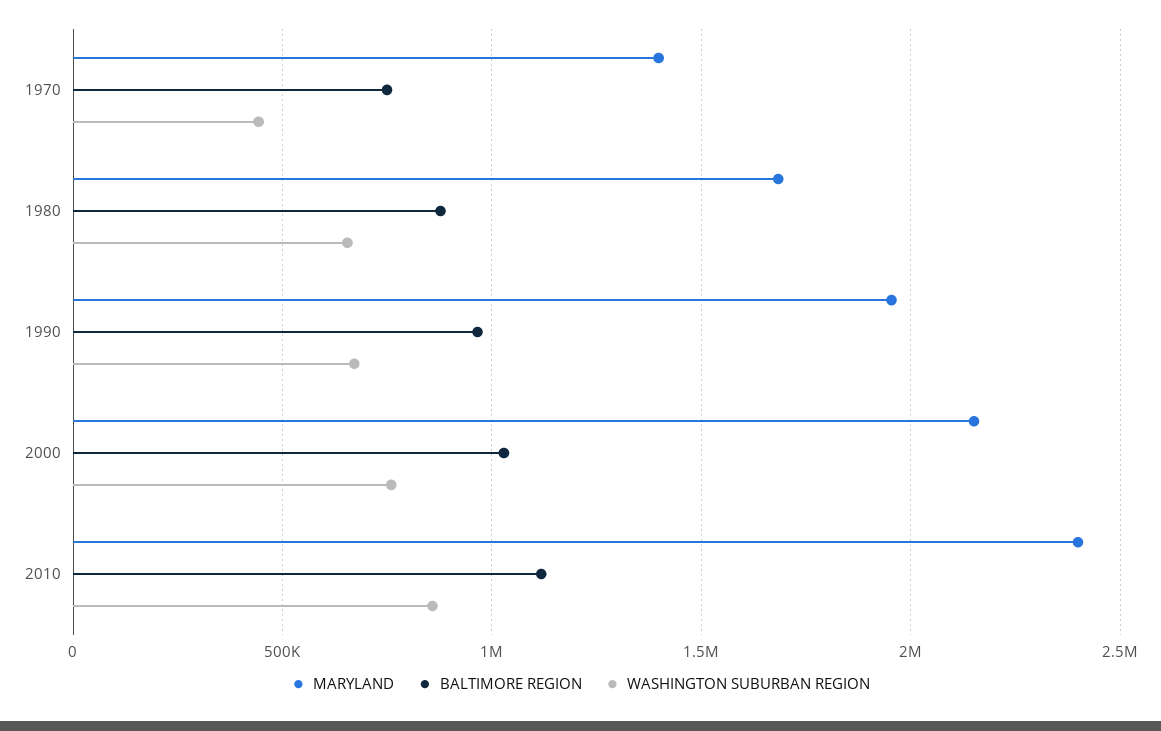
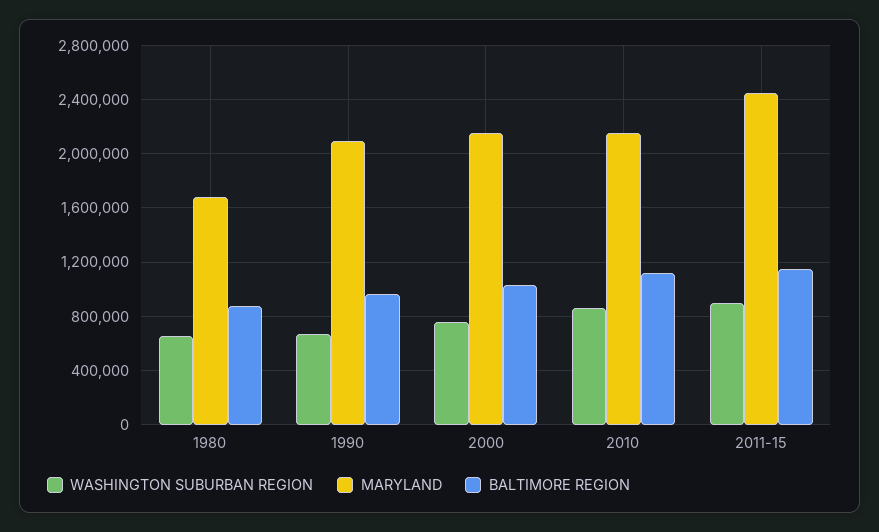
MARYLAND, 1970: 1400000 -> none
BALTIMORE REGION, 1970: 750000 -> none
WASHINGTON SUBURBAN REGION, 1970: 450000 -> none
MARYLAND, 1990: 1950000 -> 2100000
MARYLAND, 2010: 2400000 -> 2150000
WASHINGTON SUBURBAN REGION, 2011-15: none -> 900000
MARYLAND, 2011-15: none -> 2450000
BALTIMORE REGION, 2011-15: none -> 1150000

